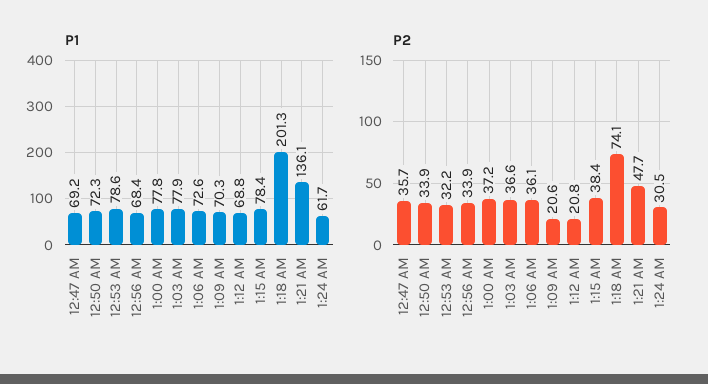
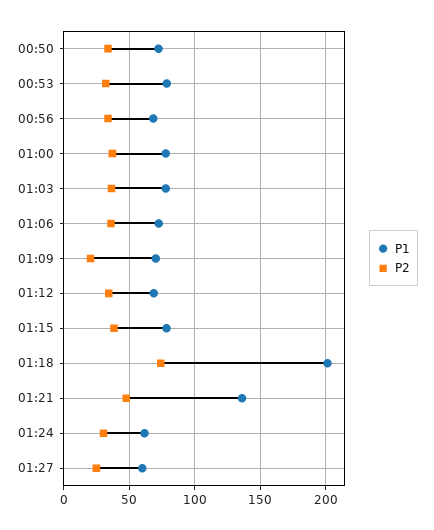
P1, 12:47 AM: 69.2 -> none
P2, 12:47 AM: 35.7 -> none
P2, 1:12 AM: 20.8 -> 35
P1, 01:27: none -> 60
P2, 01:27: none -> 25

